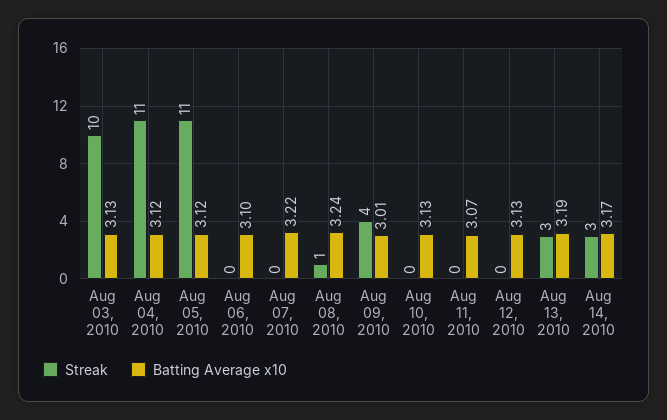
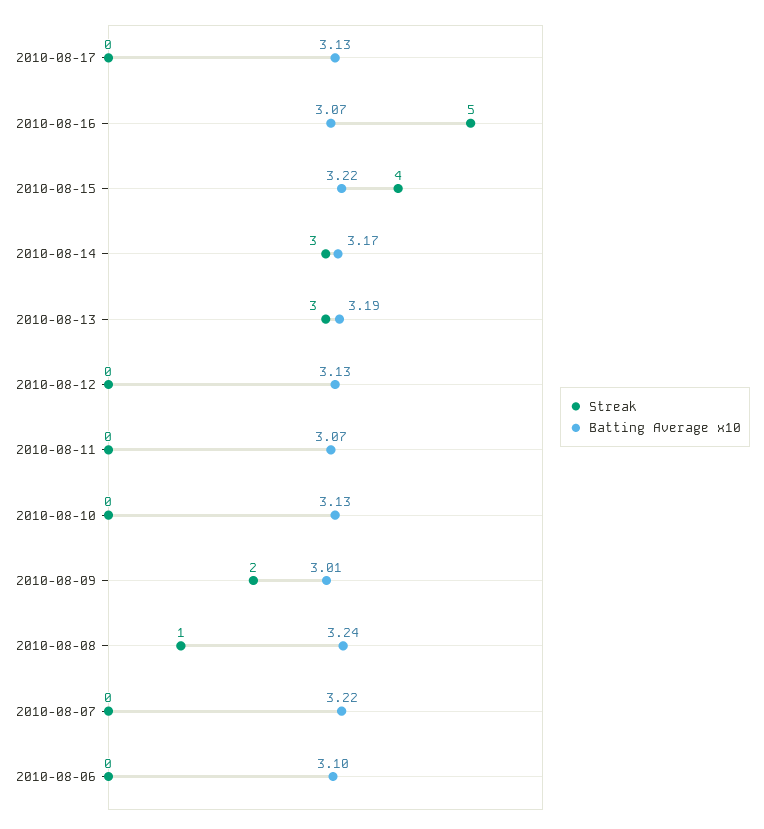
Streak, Aug 03, 2010: 10 -> none
Batting Average x10, Aug 03, 2010: 3.13 -> none
Streak, Aug 04, 2010: 11 -> none
Batting Average x10, Aug 04, 2010: 3.12 -> none
Streak, Aug 05, 2010: 11 -> none
Batting Average x10, Aug 05, 2010: 3.12 -> none
Streak, Aug 09, 2010: 4 -> 2
Streak, 2010-08-17: none -> 0
Batting Average x10, 2010-08-17: none -> 3.13
Streak, 2010-08-16: none -> 5
Batting Average x10, 2010-08-16: none -> 3.07
Streak, 2010-08-15: none -> 4
Batting Average x10, 2010-08-15: none -> 3.22

